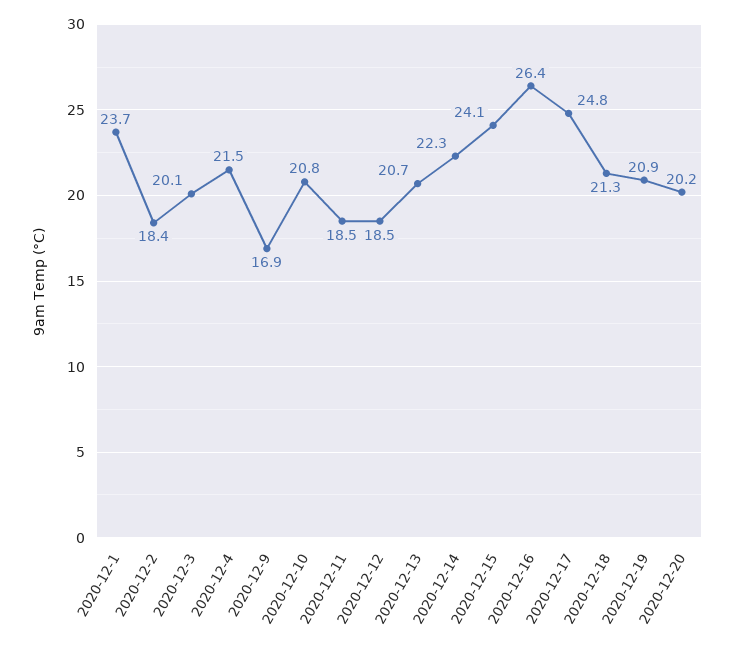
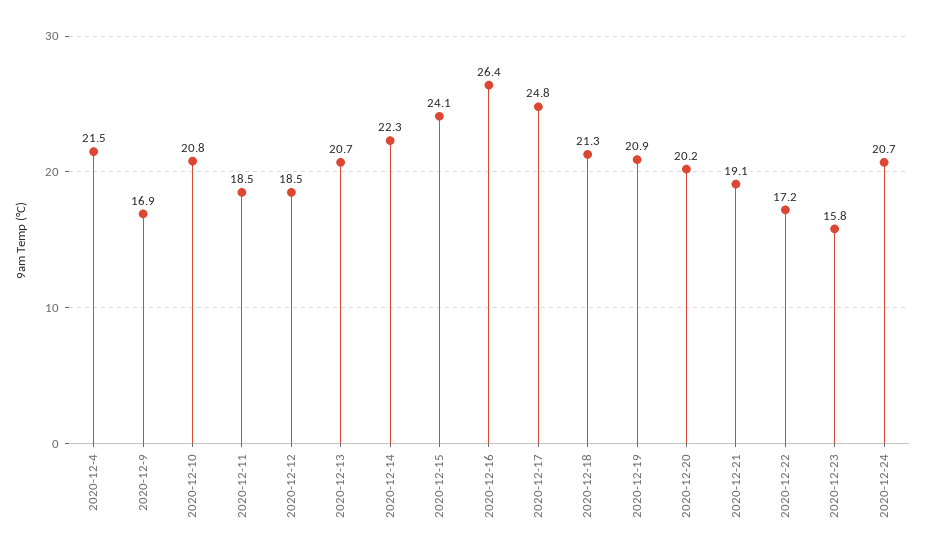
2020-12-1: 23.7 -> none
2020-12-2: 18.4 -> none
2020-12-3: 20.1 -> none
2020-12-21: none -> 19.1
2020-12-22: none -> 17.2
2020-12-23: none -> 15.8
2020-12-24: none -> 20.7

